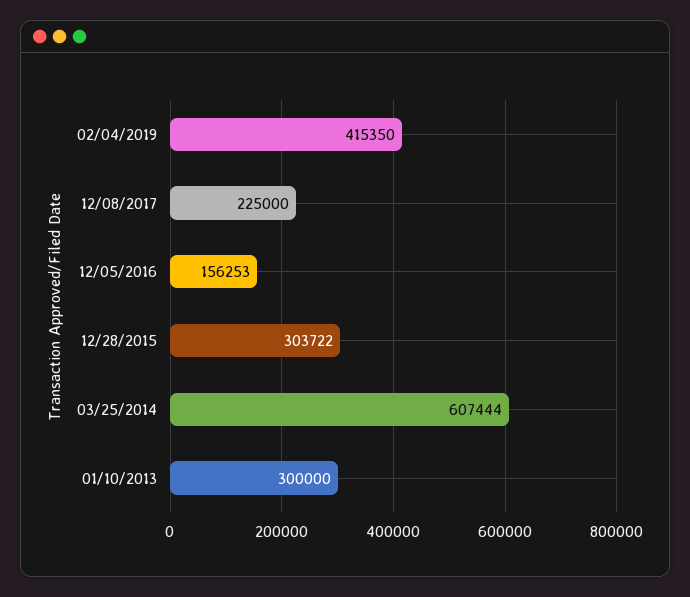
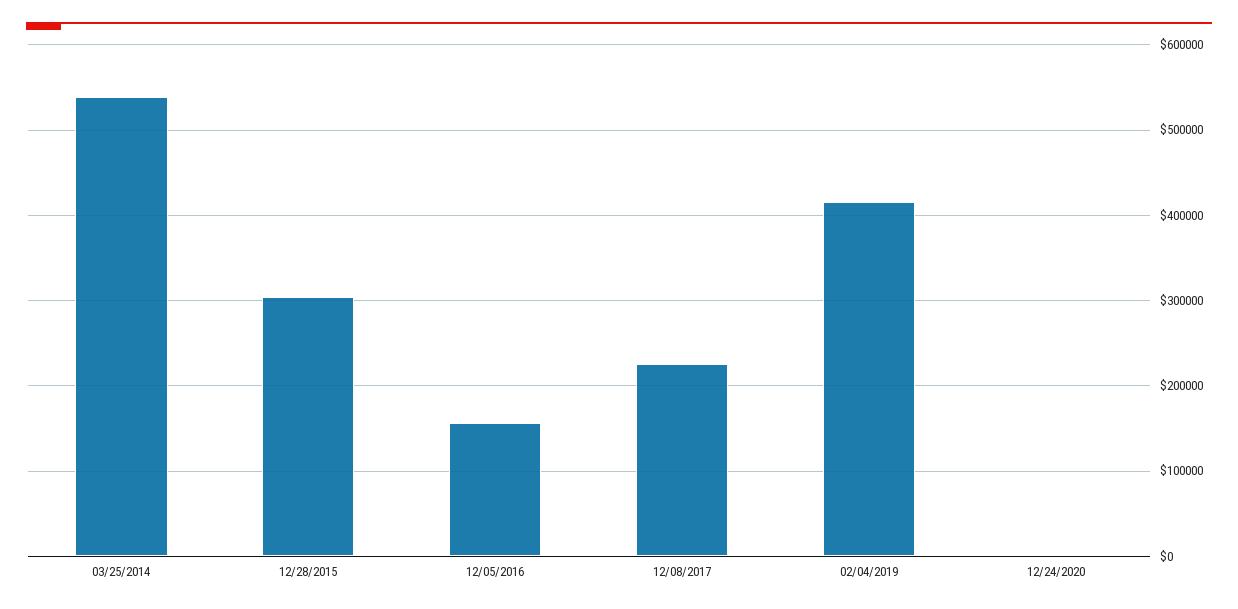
03/25/2014: 607444 -> 540000
01/10/2013: 300000 -> none
12/24/2020: none -> 0

